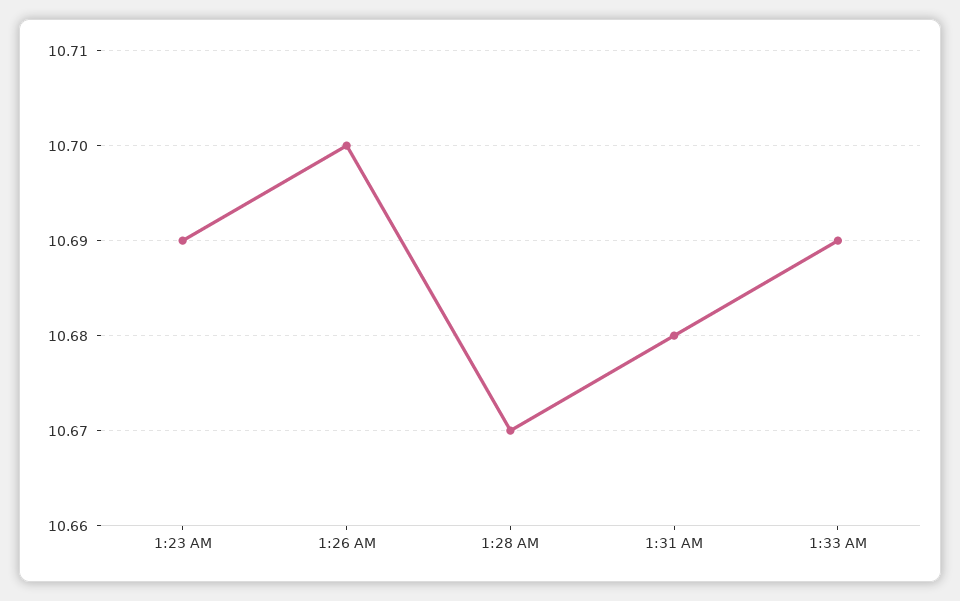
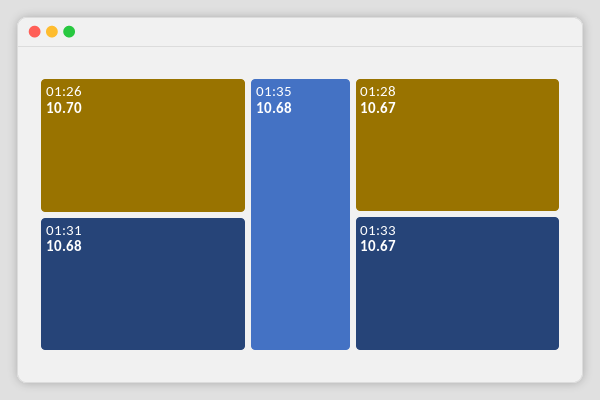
1:23 AM: 10.69 -> none
1:33 AM: 10.69 -> 10.67
01:35: none -> 10.68

